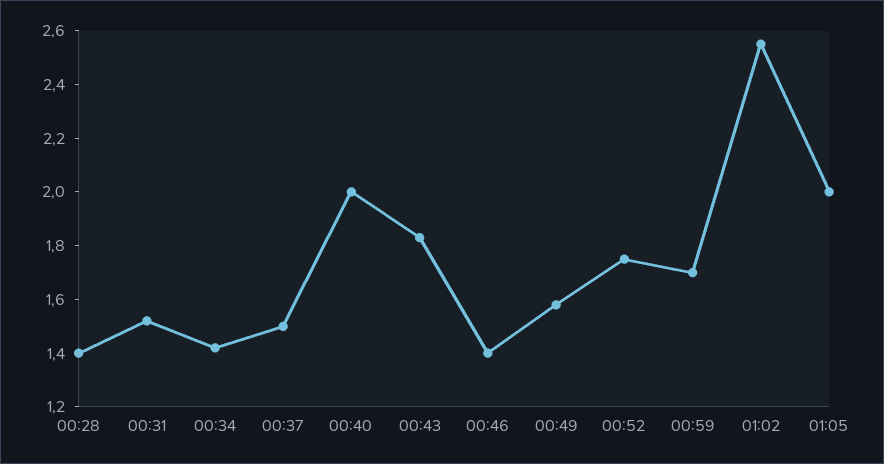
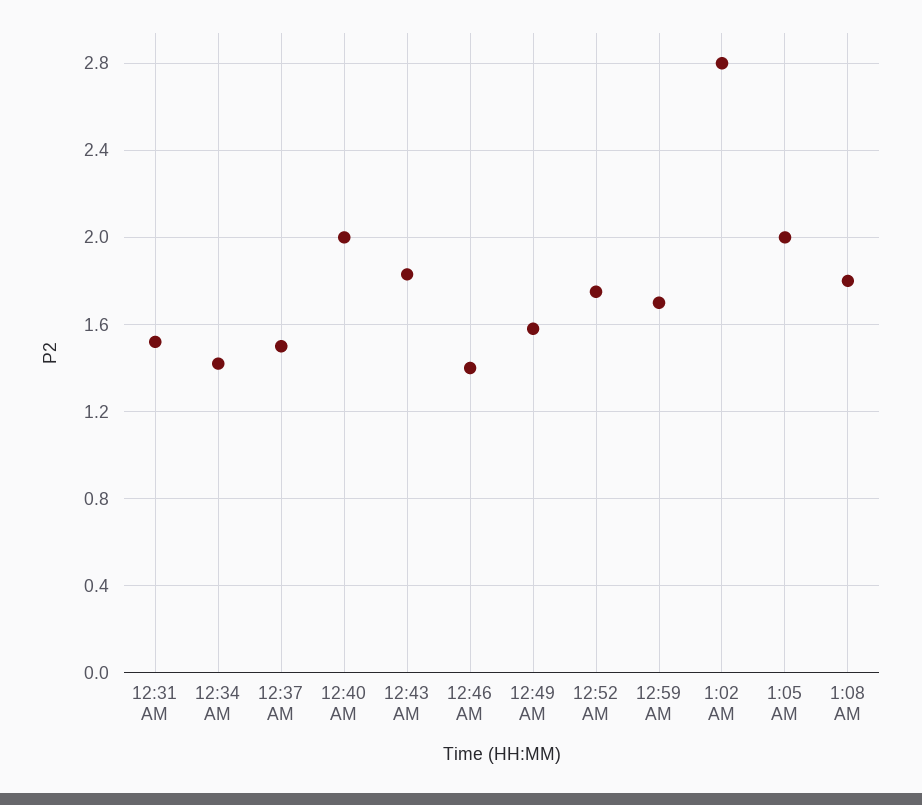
00:28: 1.4 -> none
01:02: 2.55 -> 2.8
1:08 AM: none -> 1.8

